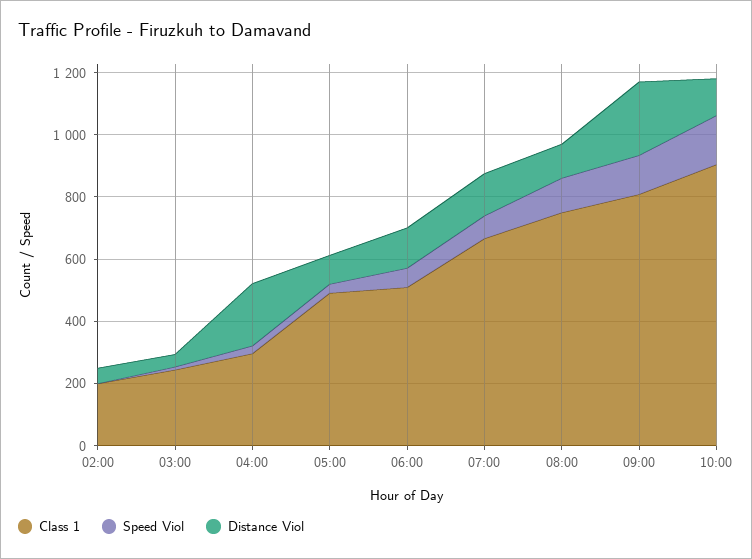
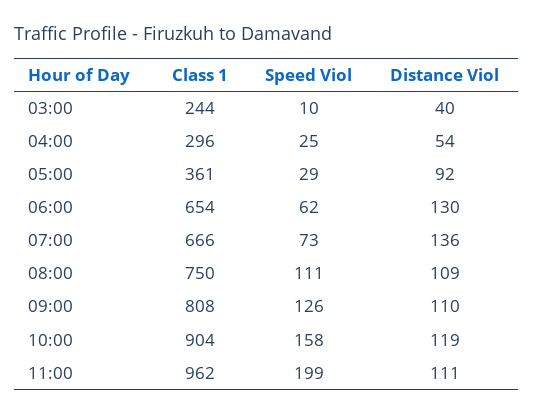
Class 1, 02:00: 200 -> none
Speed Viol, 02:00: 0 -> none
Distance Viol, 02:00: 50 -> none
Distance Viol, 04:00: 200 -> 54
Class 1, 05:00: 500 -> 361
Class 1, 06:00: 500 -> 654
Distance Viol, 09:00: 250 -> 110
Class 1, 11:00: none -> 962
Speed Viol, 11:00: none -> 199
Distance Viol, 11:00: none -> 111

